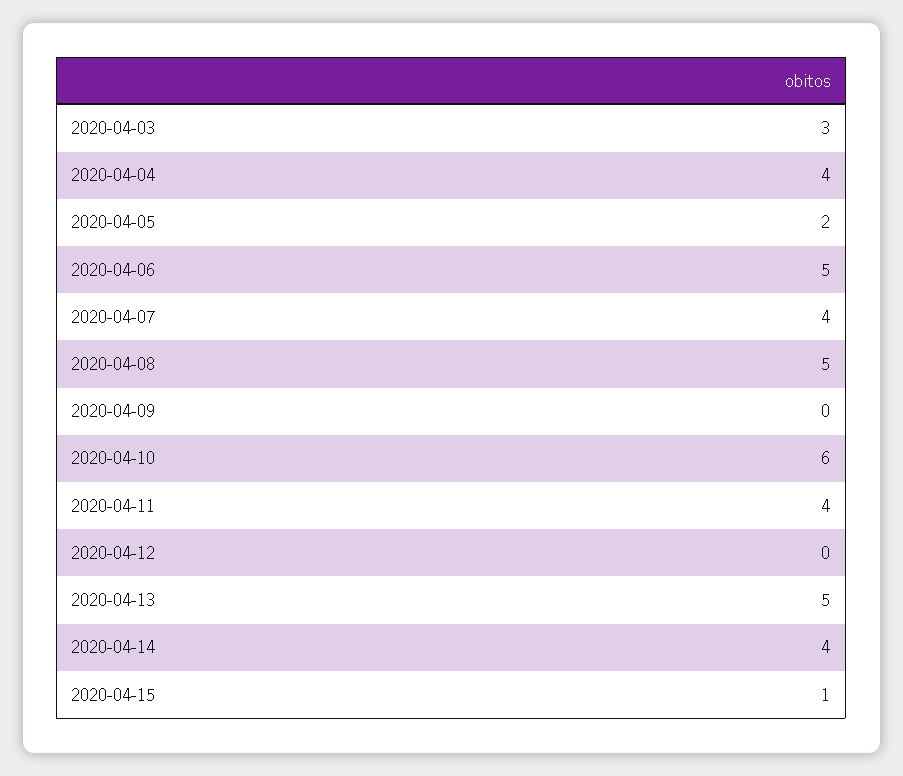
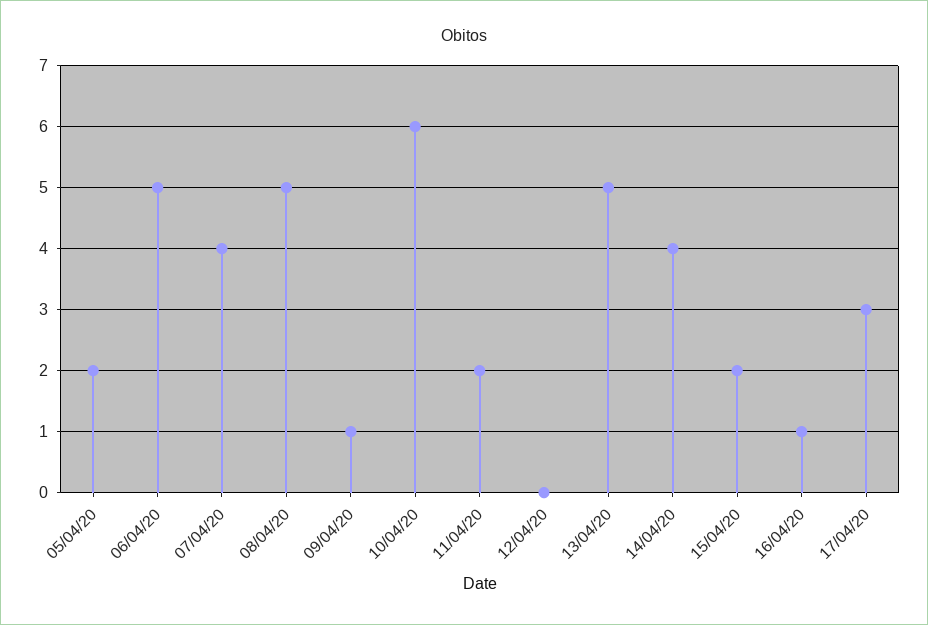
2020-04-03: 3 -> none
2020-04-04: 4 -> none
2020-04-09: 0 -> 1
2020-04-11: 4 -> 2
2020-04-15: 1 -> 2
16/04/20: none -> 1
17/04/20: none -> 3

